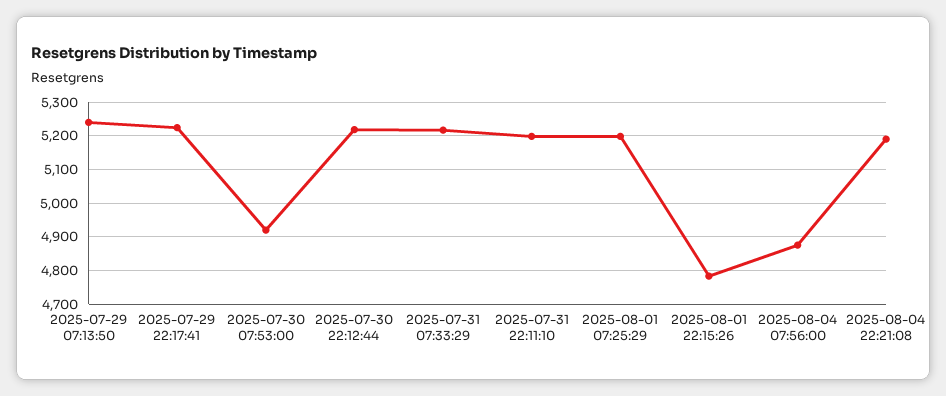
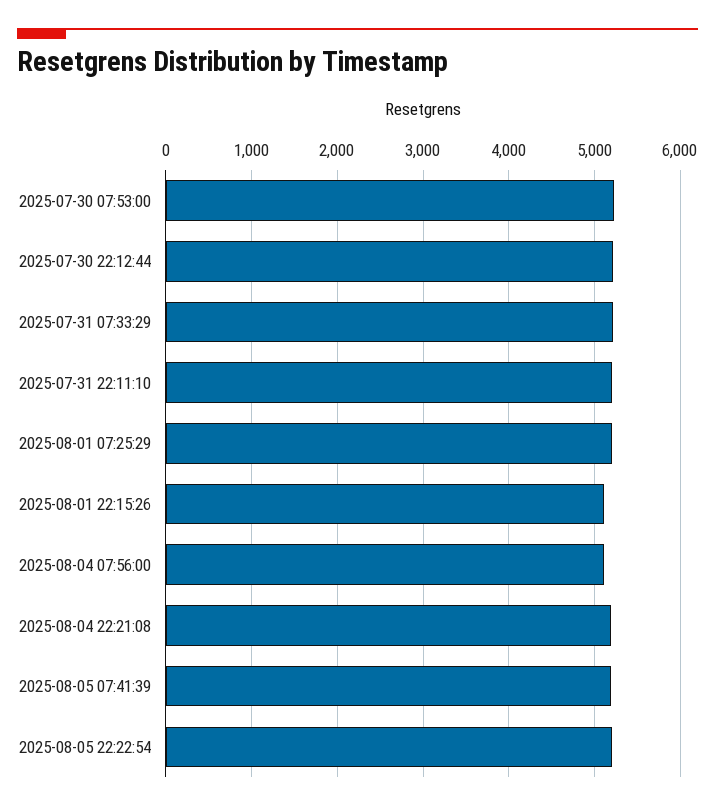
2025-07-29 07:13:50: 5240 -> none
2025-07-29 22:17:41: 5220 -> none
2025-07-30 07:53:00: 4920 -> 5200
2025-08-01 22:15:26: 4780 -> 5100
2025-08-04 07:56:00: 4880 -> 5100
2025-08-05 07:41:39: none -> 5200
2025-08-05 22:22:54: none -> 5200

